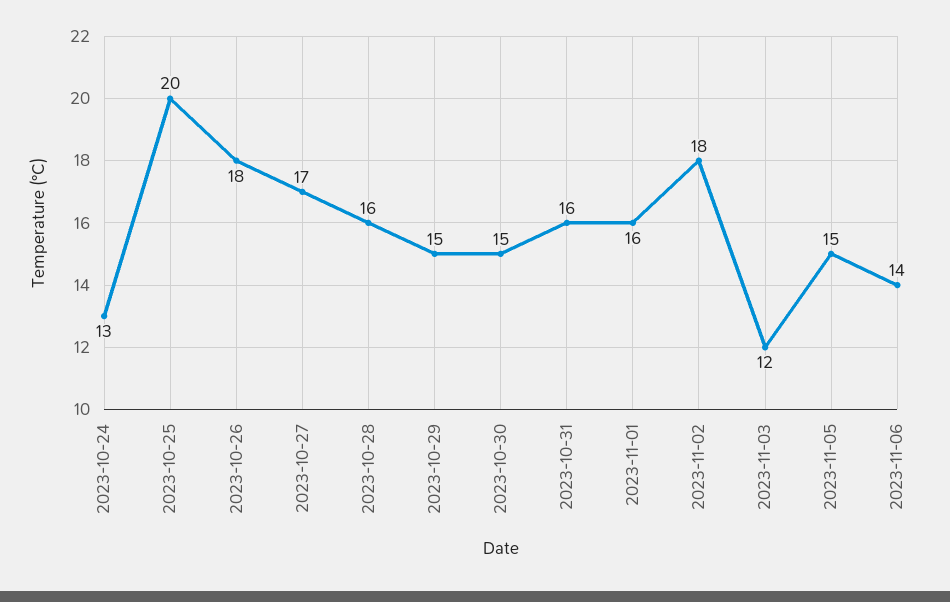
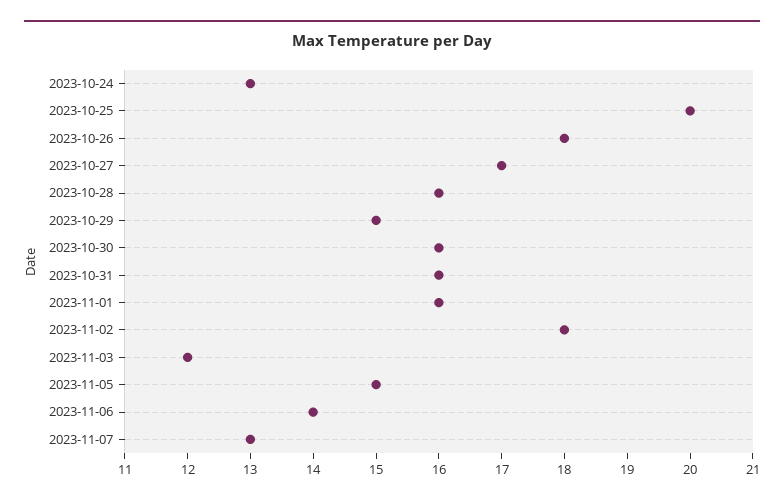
2023-10-30: 15 -> 16
2023-11-07: none -> 13

